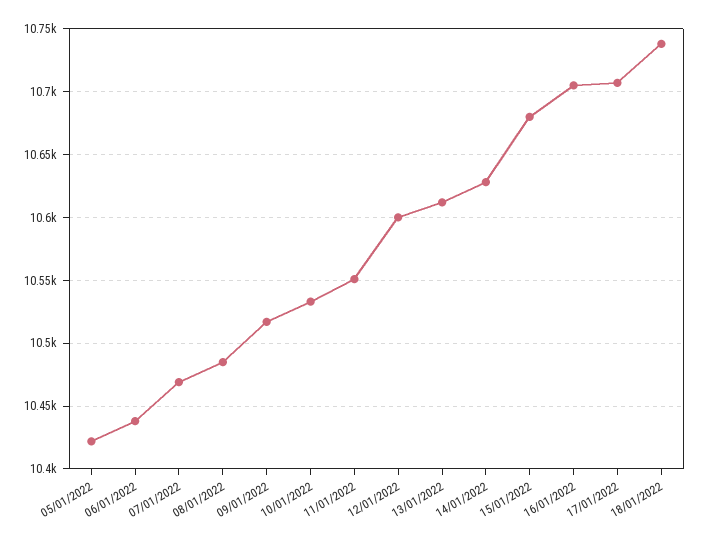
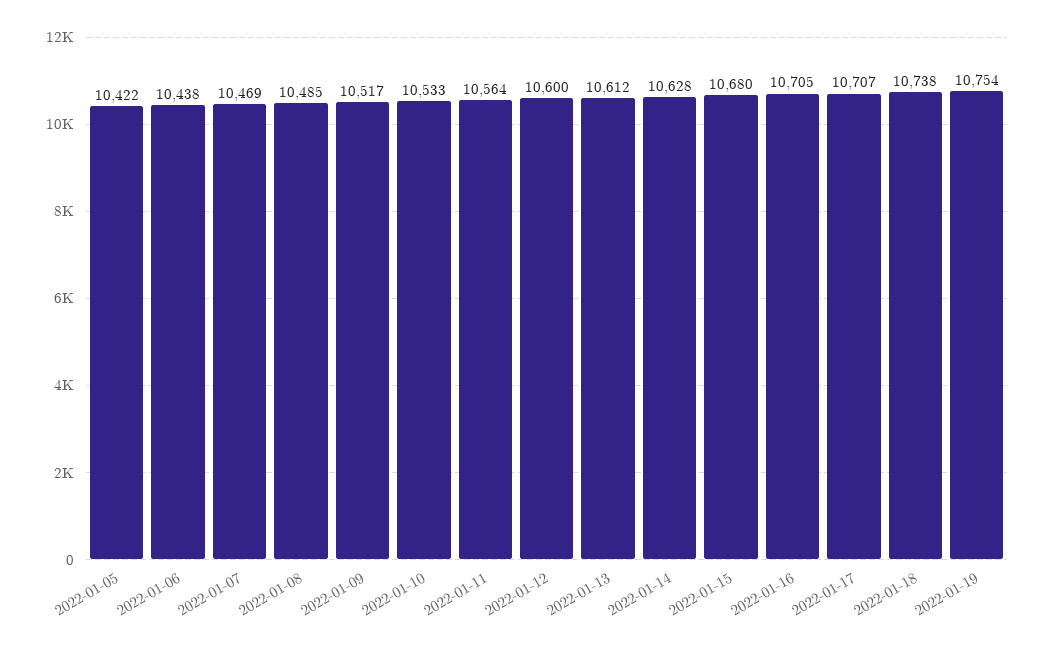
11/01/2022: 10550 -> 10564
2022-01-19: none -> 10754

